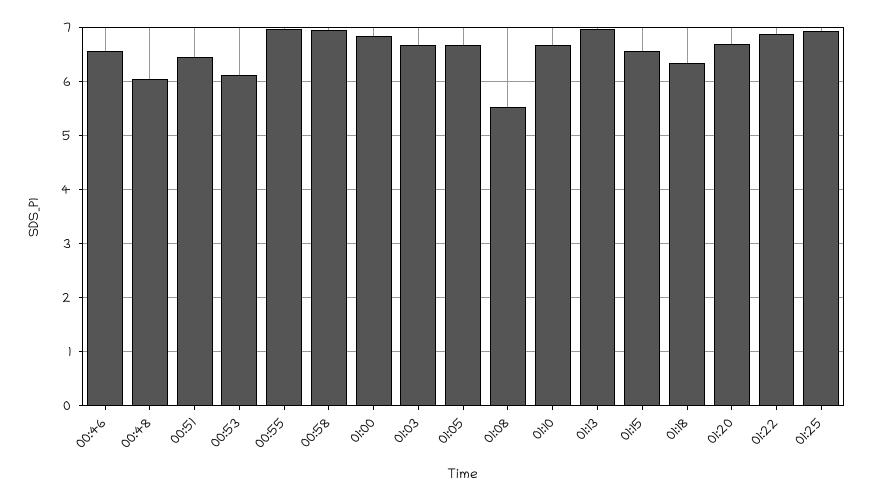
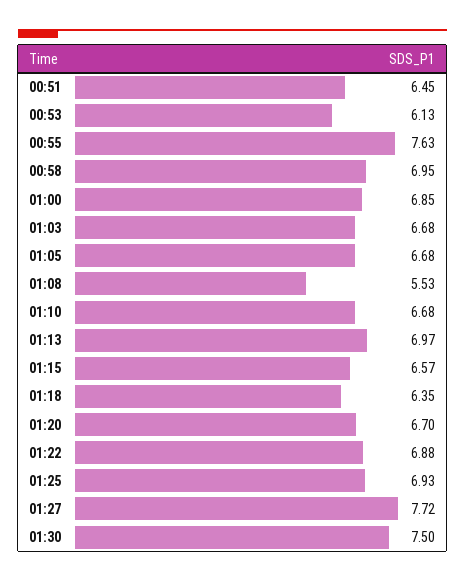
00:46: 6.6 -> none
00:48: 6 -> none
00:55: 7 -> 7.63
01:27: none -> 7.72
01:30: none -> 7.5

